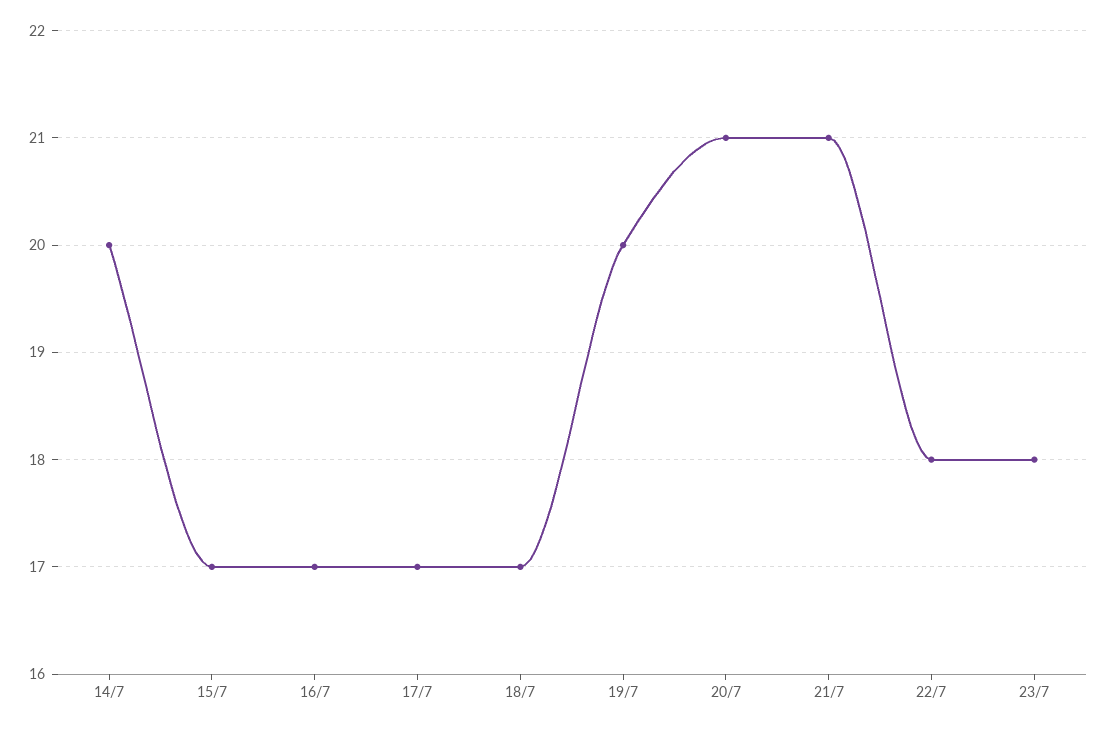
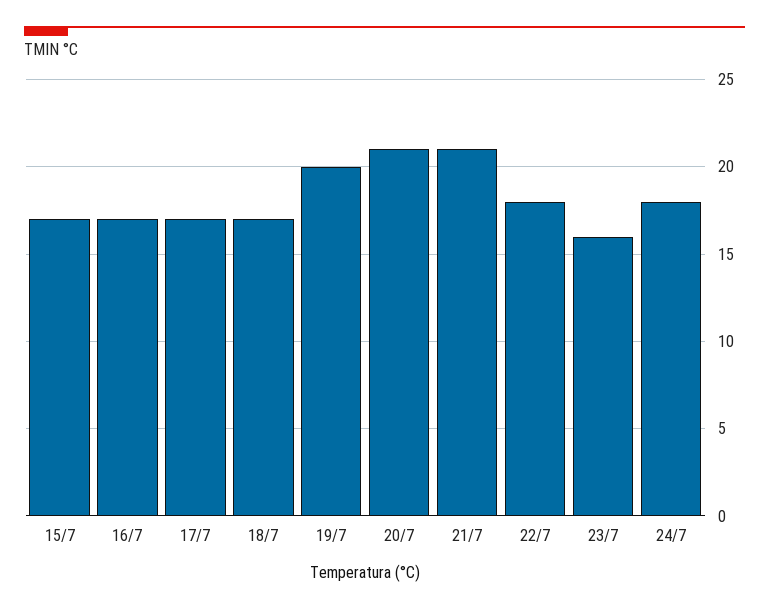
14/7: 20 -> none
23/7: 18 -> 16
24/7: none -> 18

